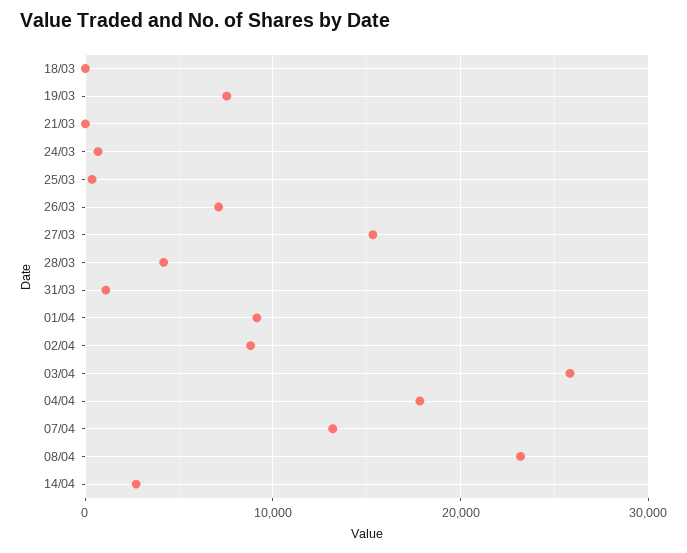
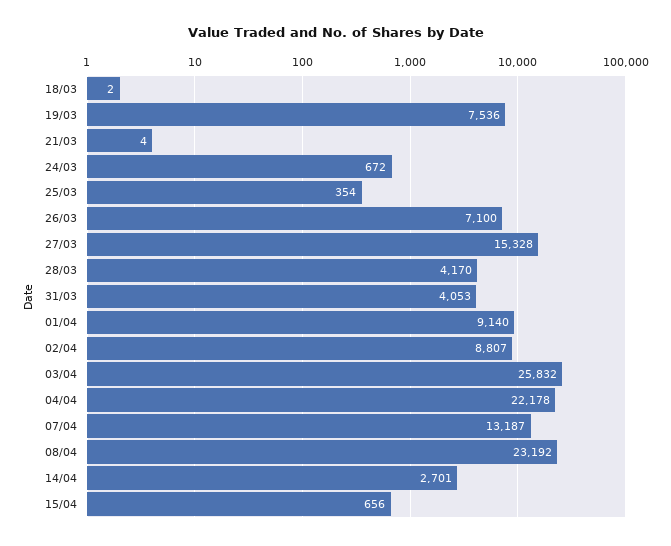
31/03: 1000 -> 4053
04/04: 18000 -> 22178
15/04: none -> 656

